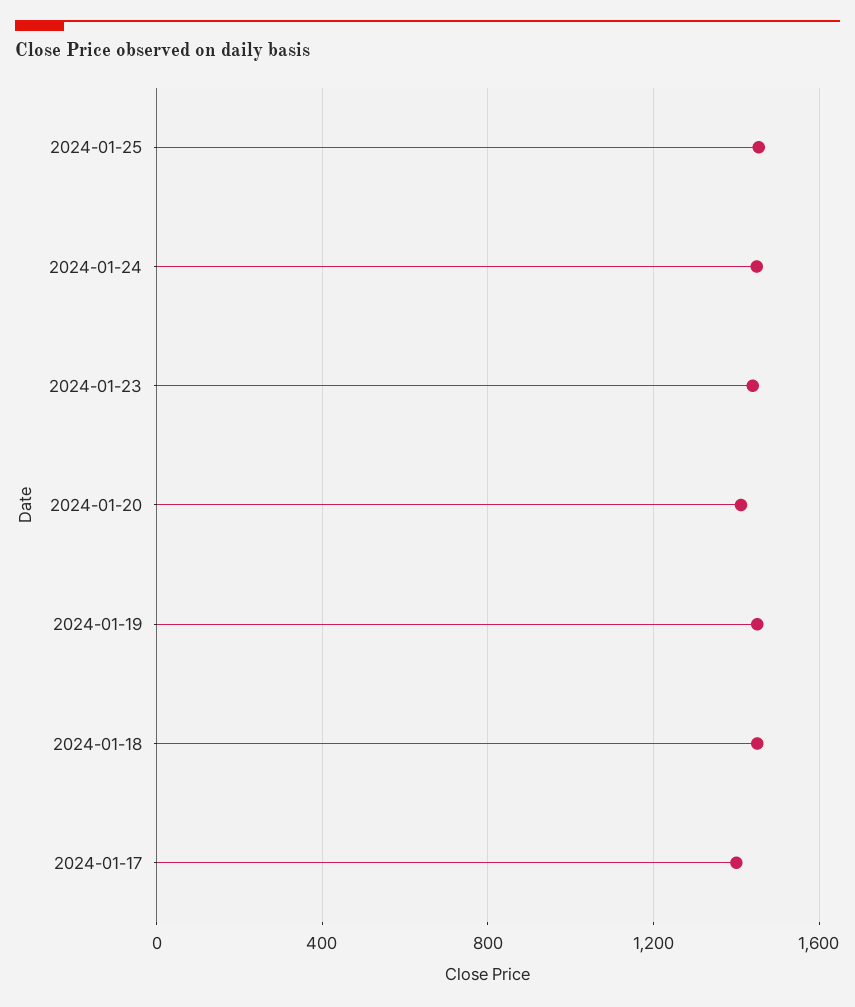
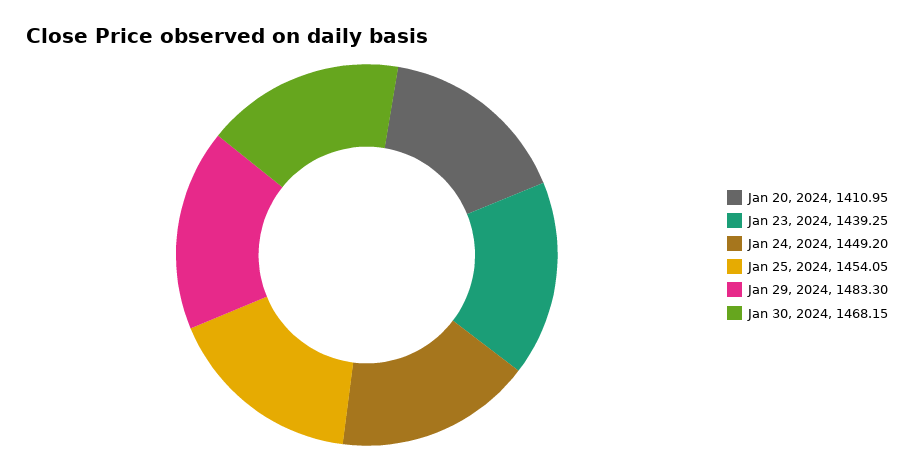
2024-01-19: 1450 -> none
2024-01-18: 1450 -> none
2024-01-17: 1400 -> none
Jan 29, 2024: none -> 1483.3
Jan 30, 2024: none -> 1468.15

